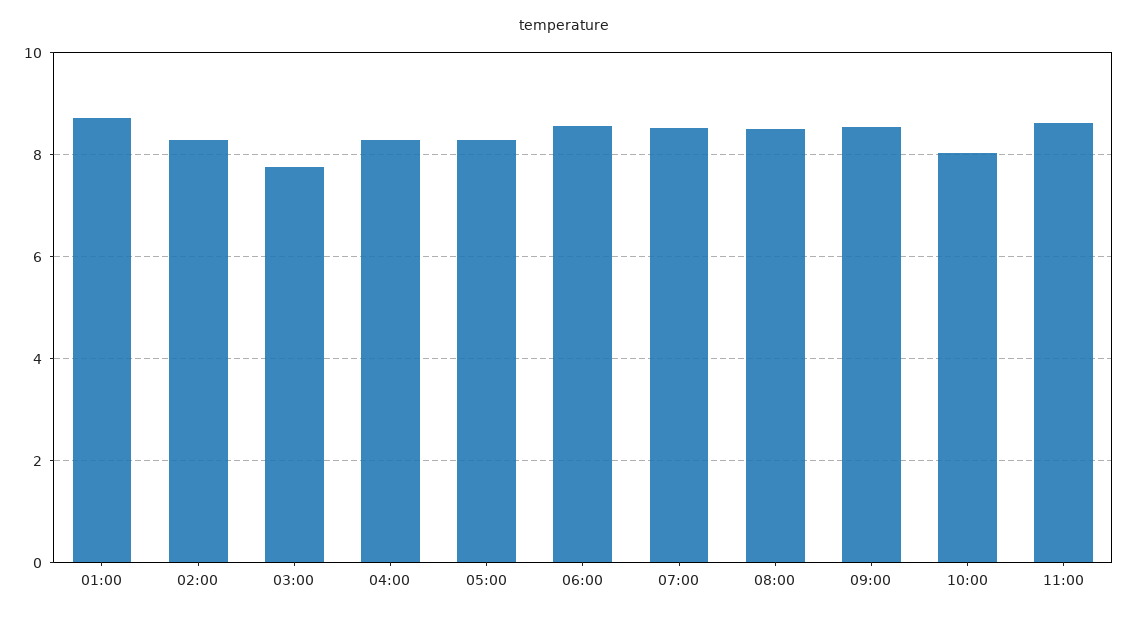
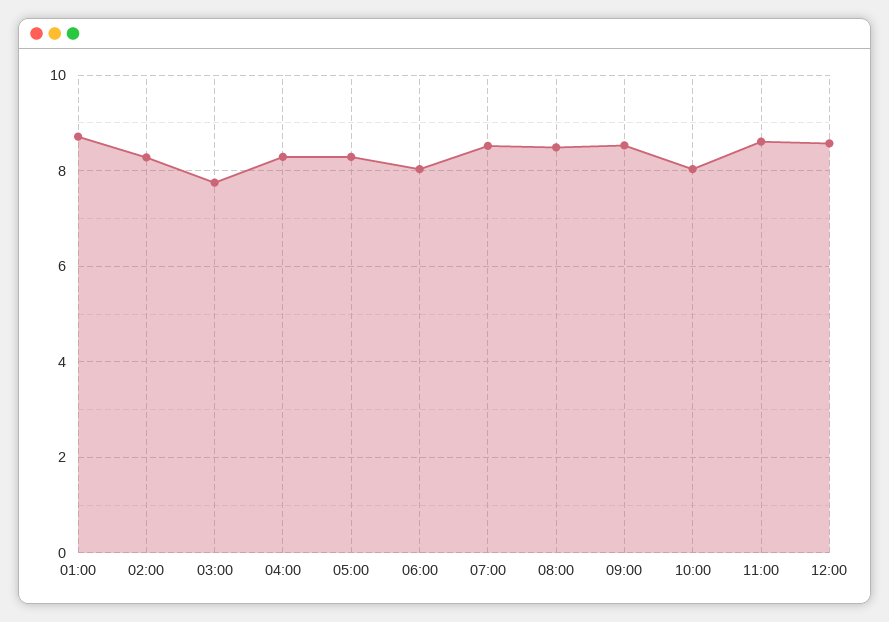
06:00: 8.6 -> 8
12:00: none -> 8.6

